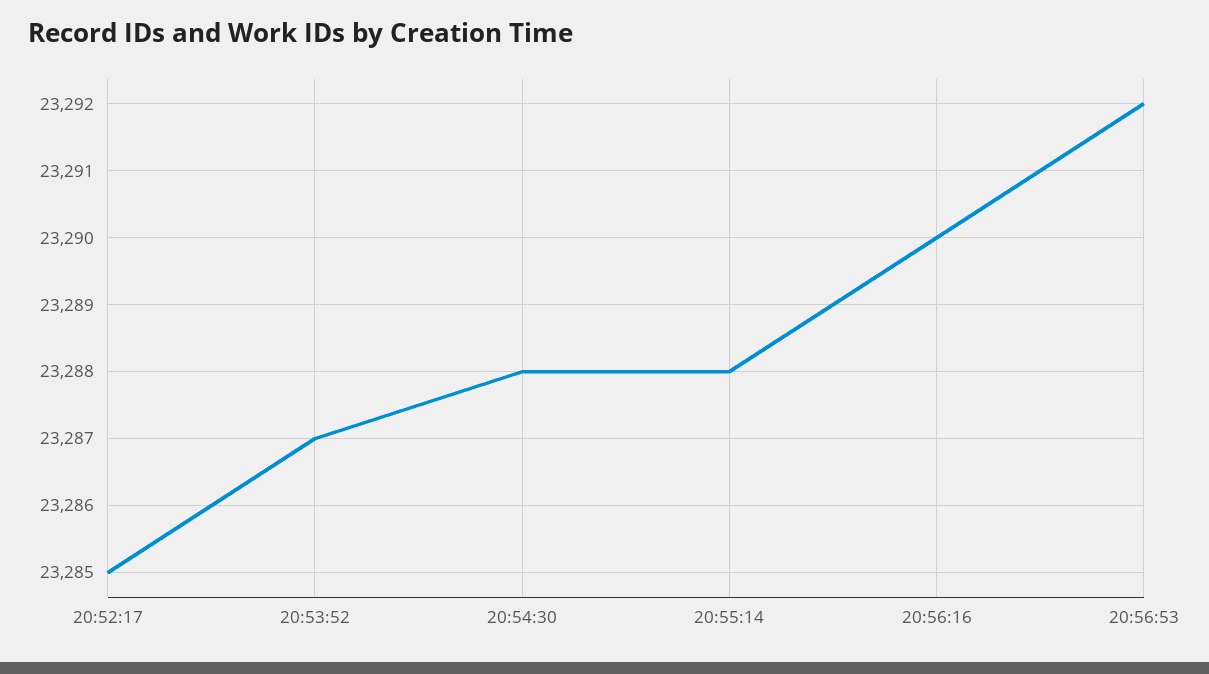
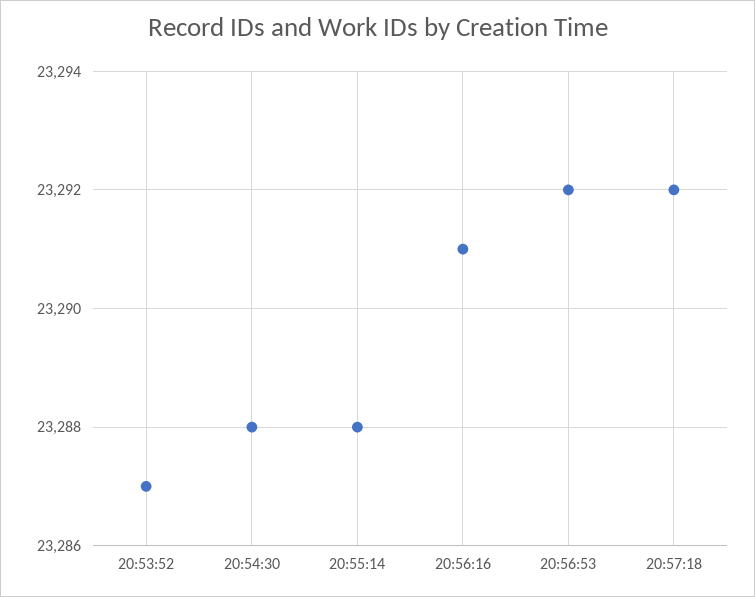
20:52:17: 23285 -> none
20:56:16: 23290 -> 23291
20:57:18: none -> 23292

